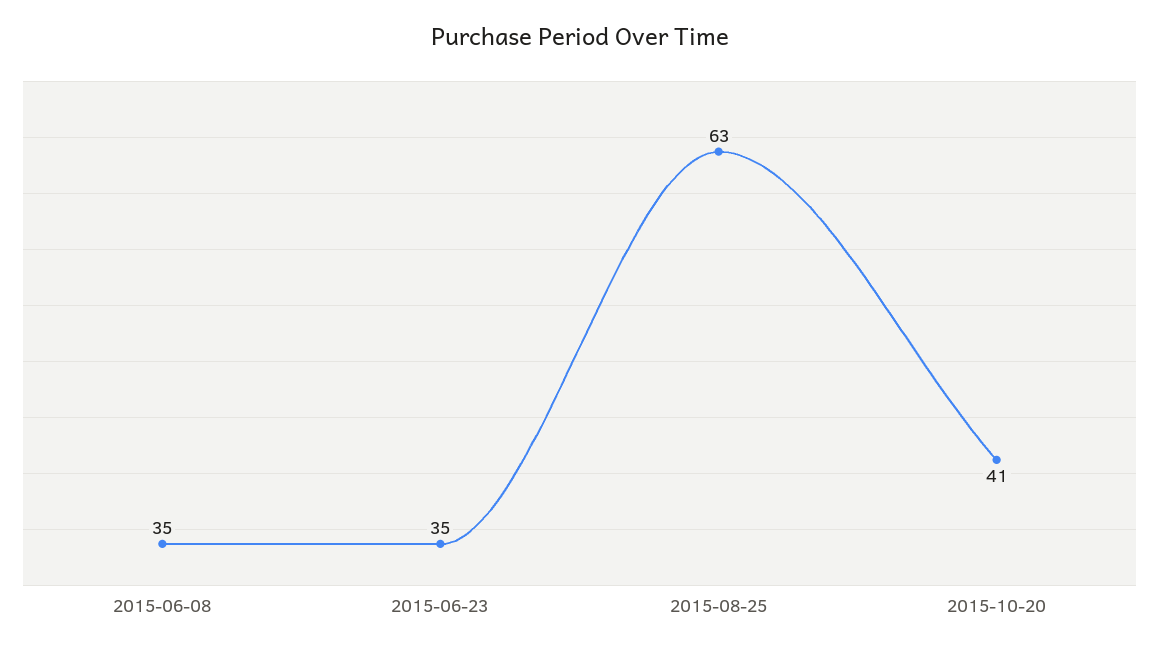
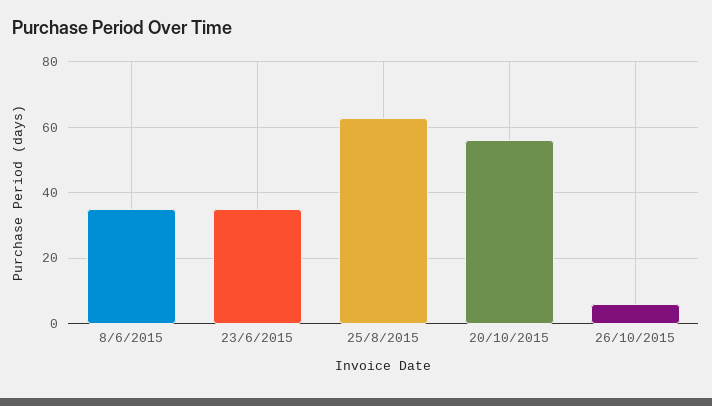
2015-10-20: 41 -> 55
26/10/2015: none -> 5

